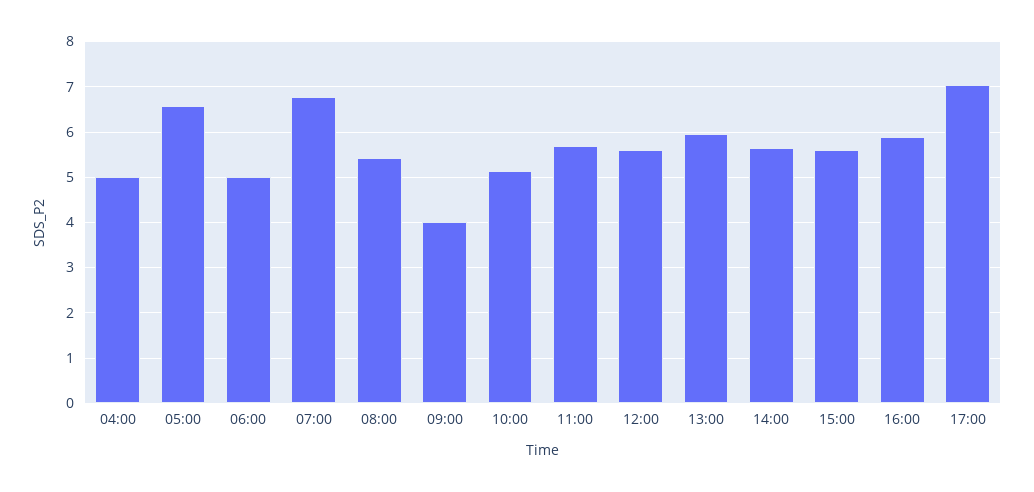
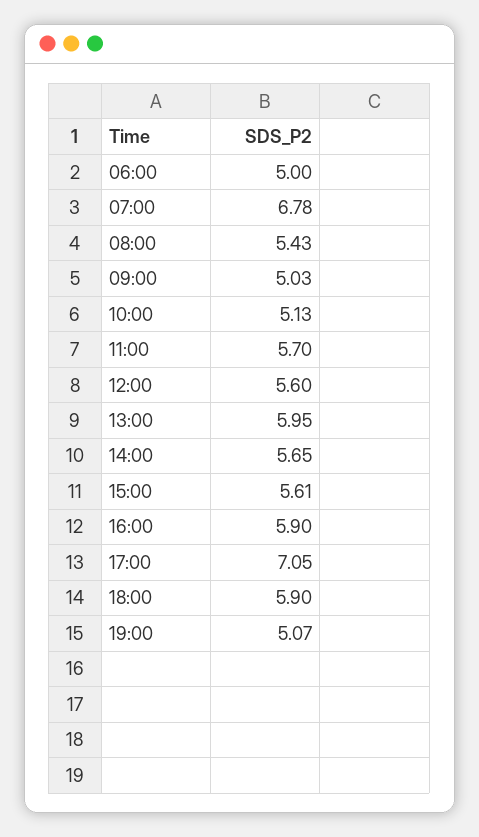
04:00: 5 -> none
05:00: 6.6 -> none
09:00: 4 -> 5.03
18:00: none -> 5.9
19:00: none -> 5.07

